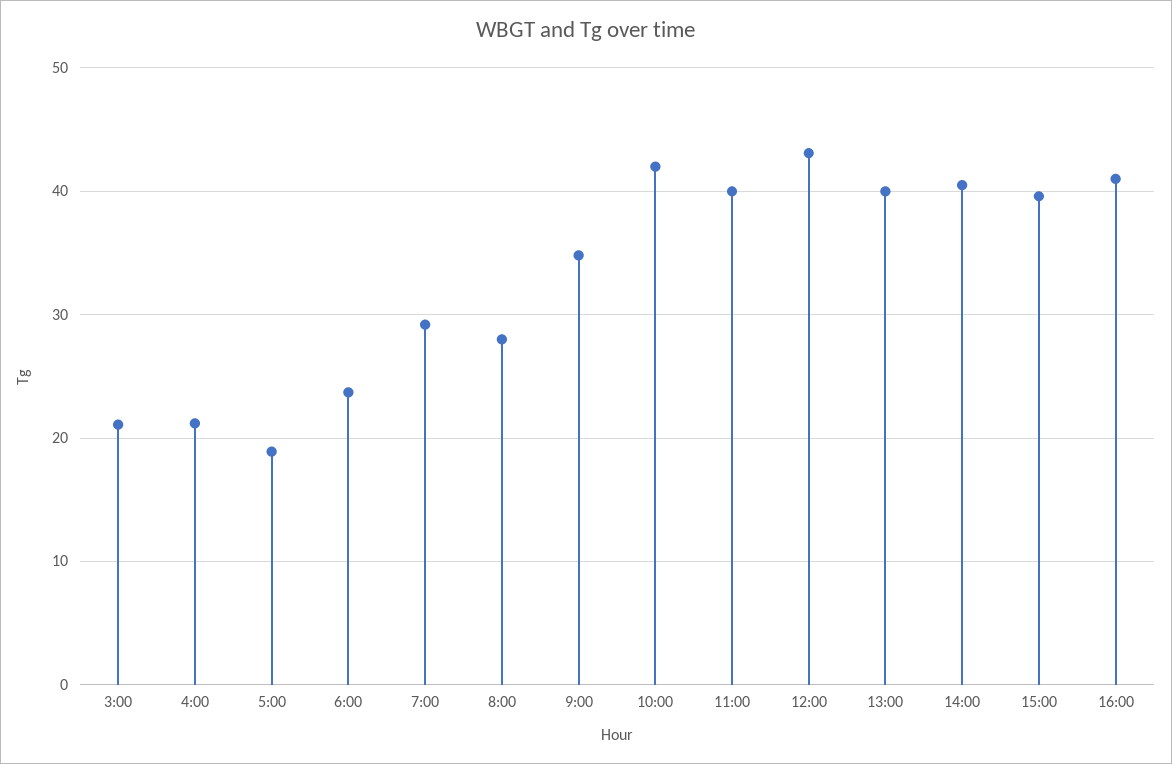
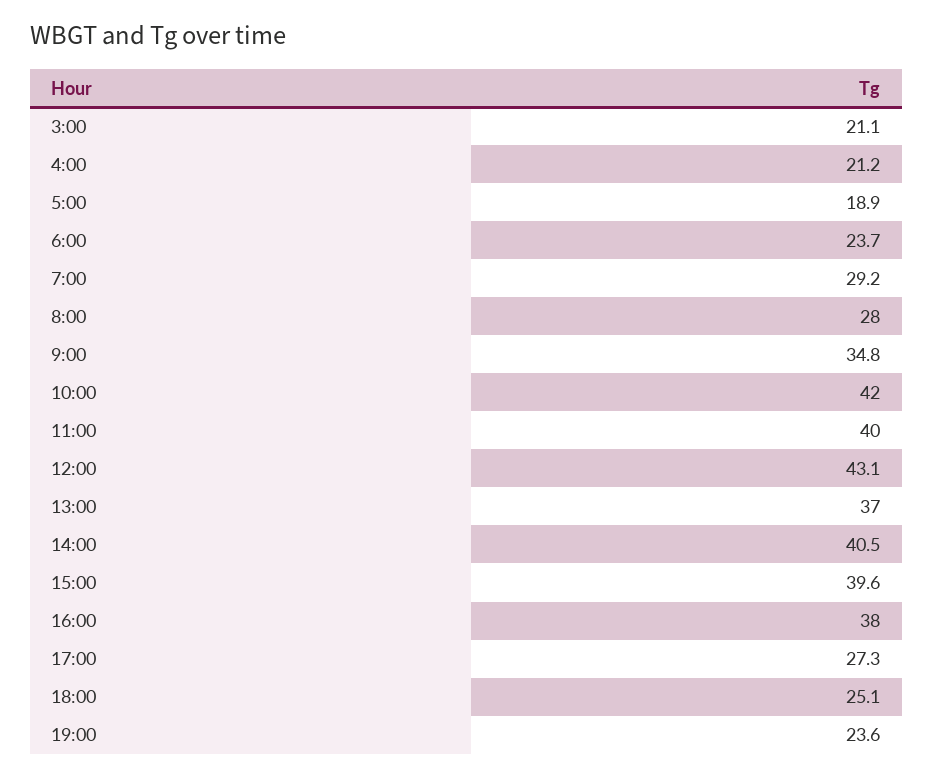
13:00: 40 -> 37
16:00: 41 -> 38
17:00: none -> 27.3
18:00: none -> 25.1
19:00: none -> 23.6

